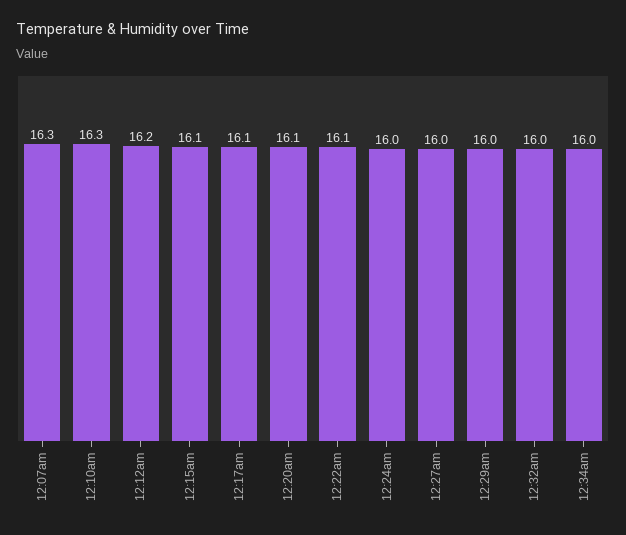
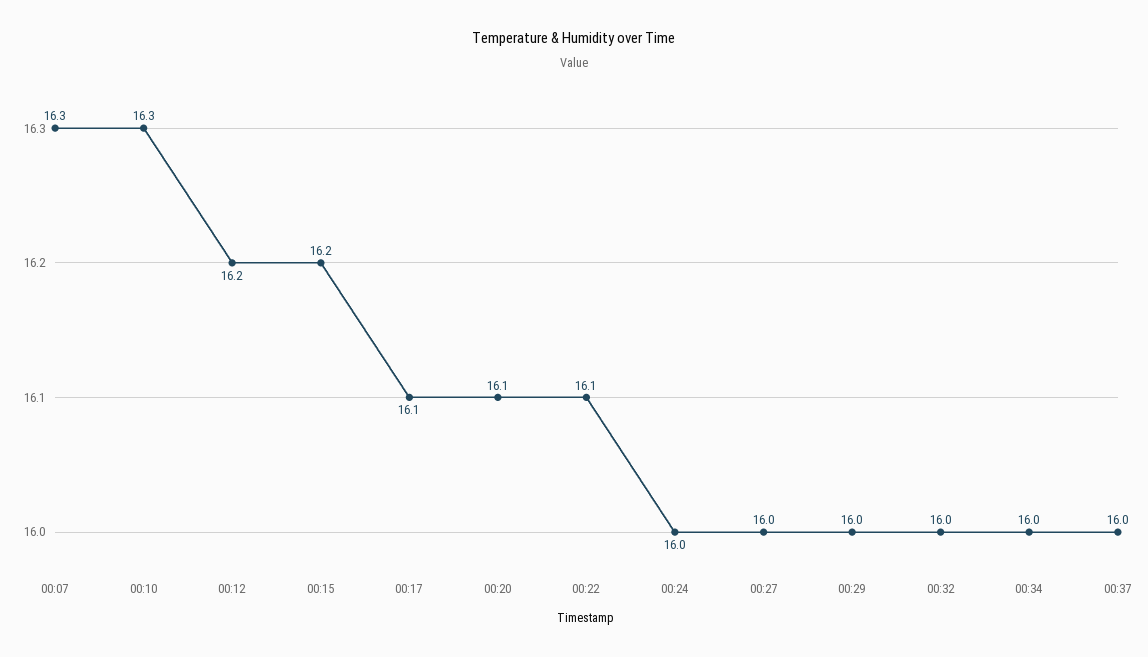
12:15am: 16.1 -> 16.2
00:37: none -> 16

